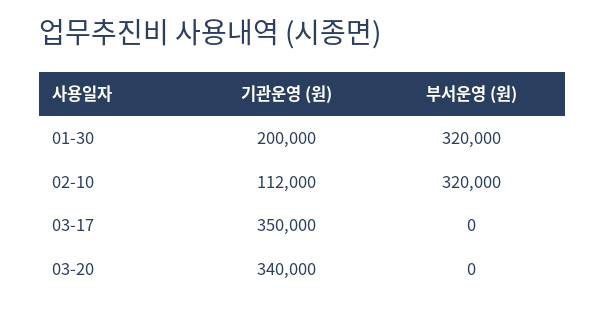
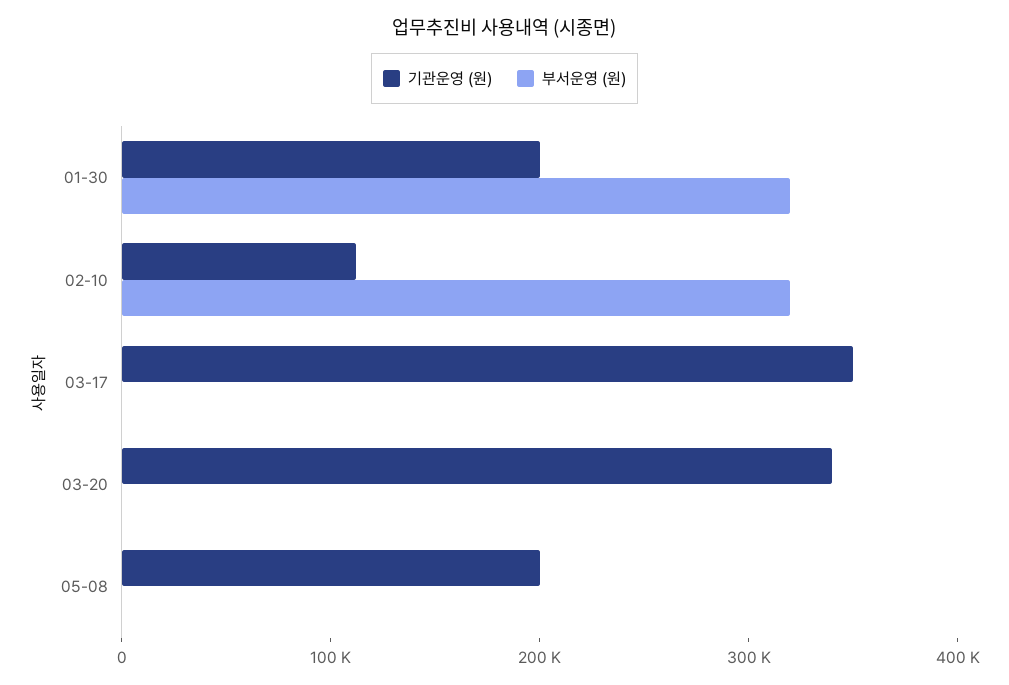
기관운영 (원), 05-08: none -> 200000
부서운영 (원), 05-08: none -> 0

